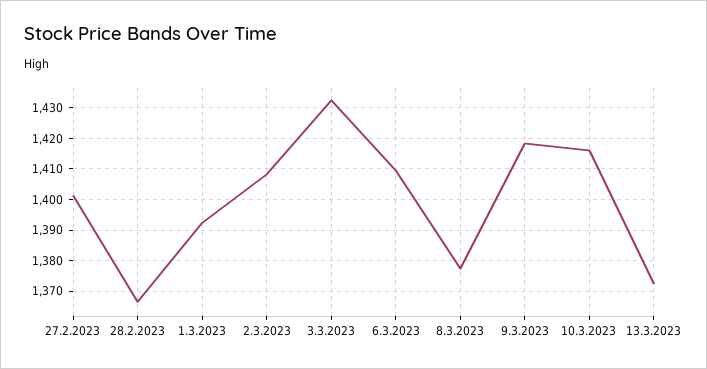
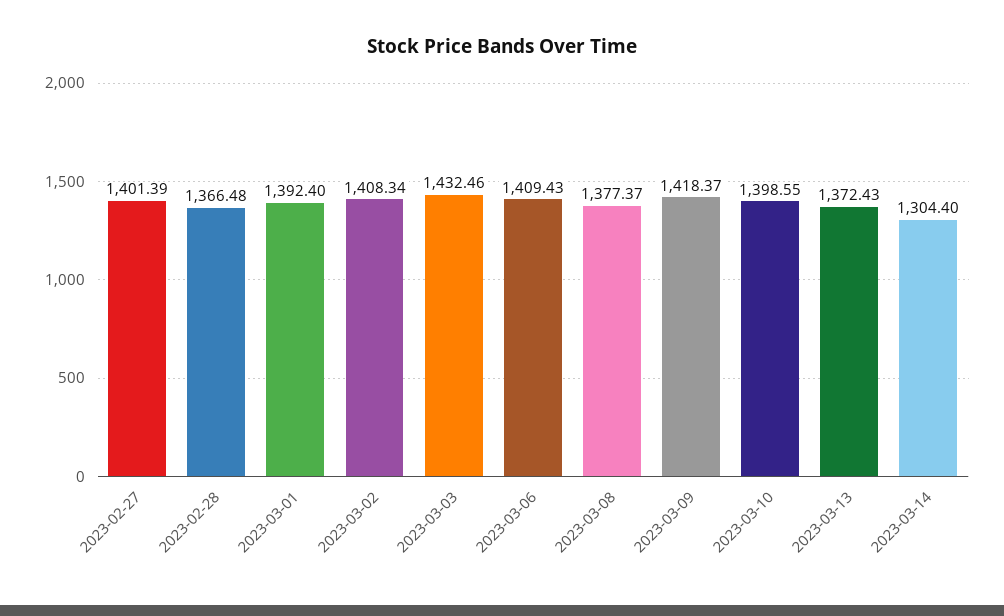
10.3.2023: 1416 -> 1398.55
2023-03-14: none -> 1304.4

